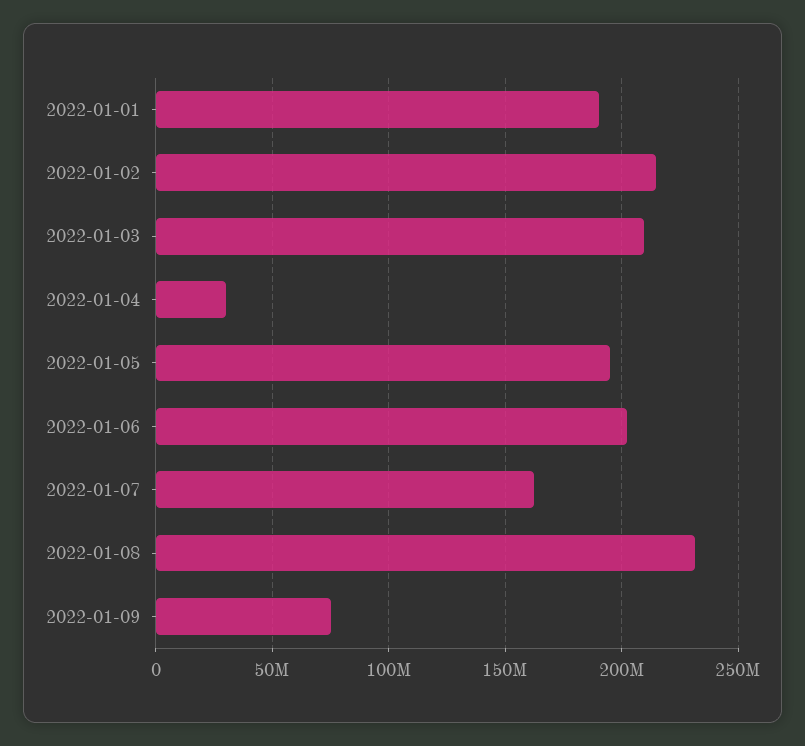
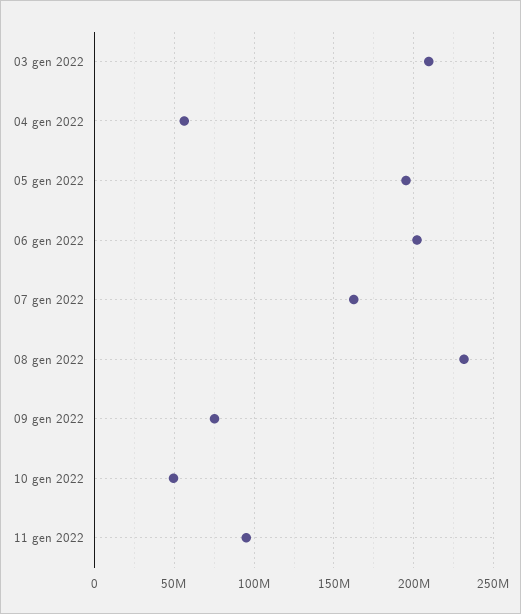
2022-01-01: 190000000 -> none
2022-01-02: 215000000 -> none
2022-01-04: 30000000 -> 55000000
10 gen 2022: none -> 50000000
11 gen 2022: none -> 95000000

